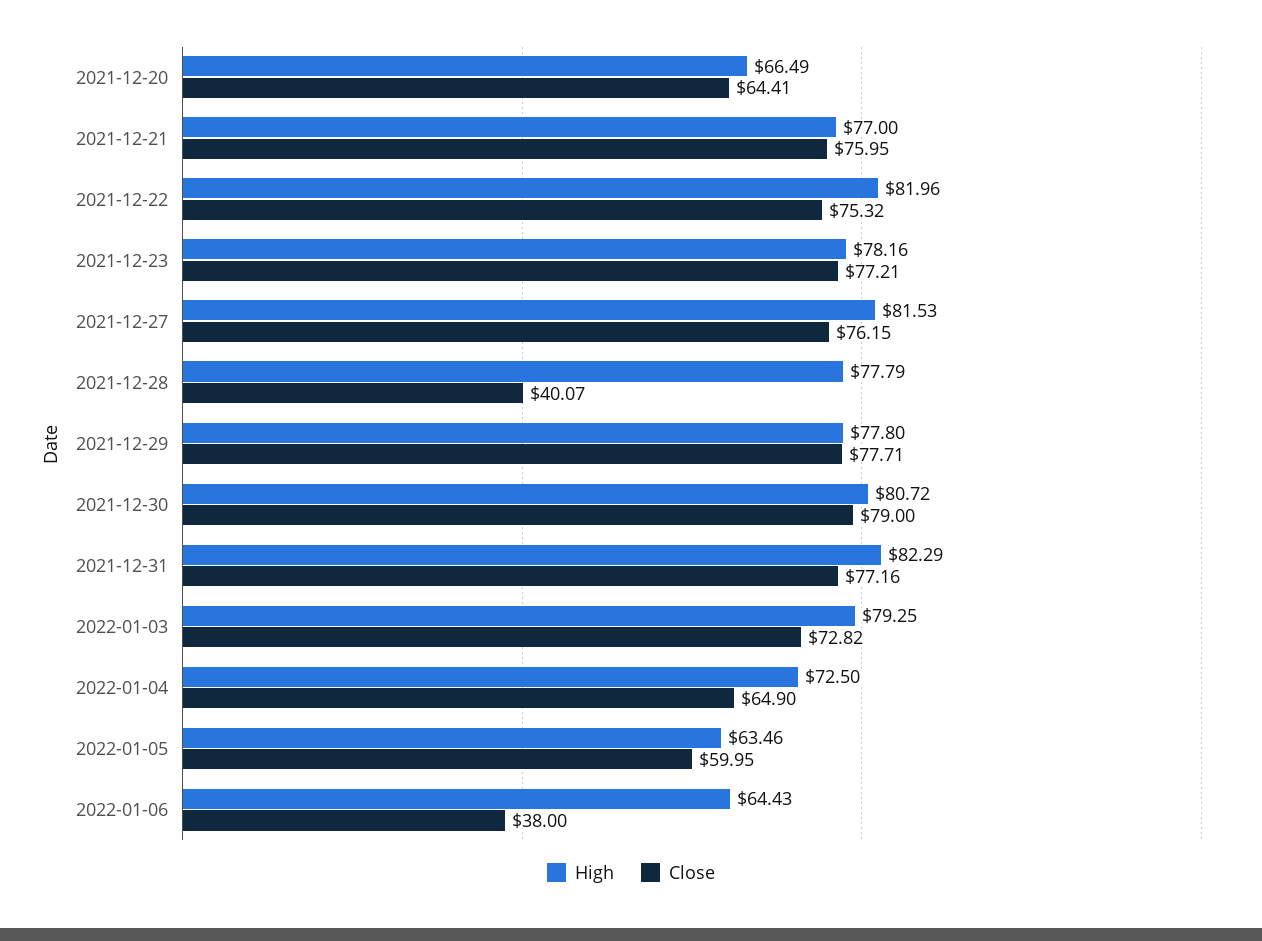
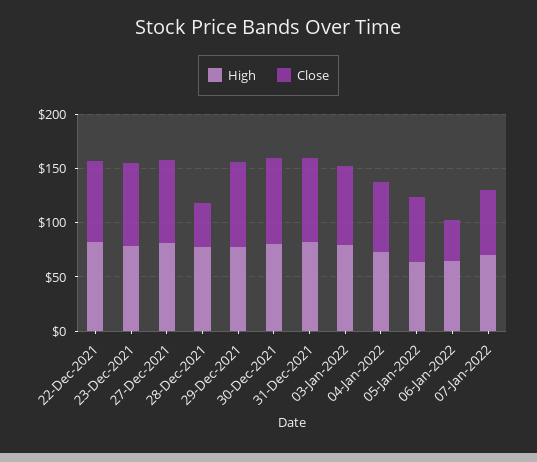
High, 2021-12-20: 66.49 -> none
Close, 2021-12-20: 64.41 -> none
High, 2021-12-21: 77 -> none
Close, 2021-12-21: 75.95 -> none
High, 07-Jan-2022: none -> 70
Close, 07-Jan-2022: none -> 60

